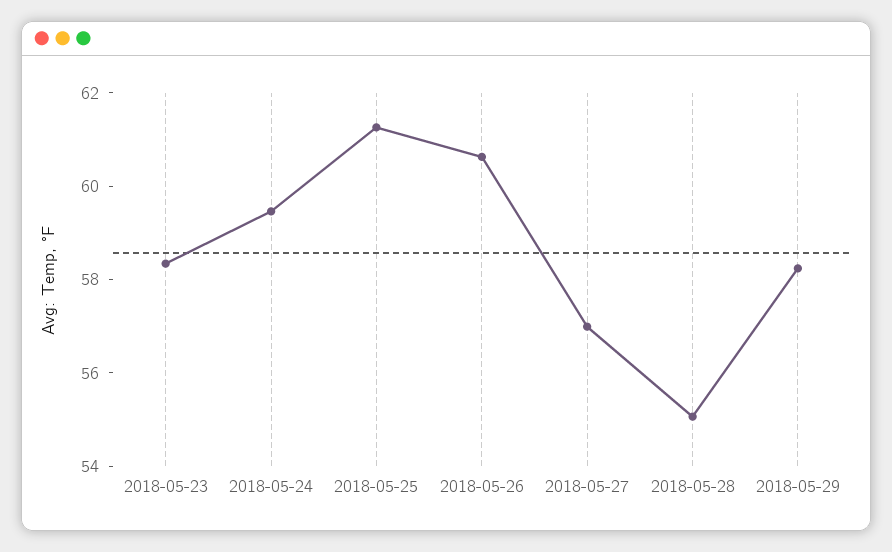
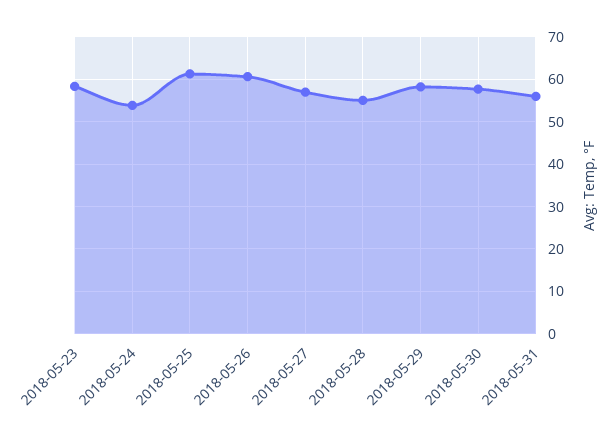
2018-05-24: 59.5 -> 54
2018-05-30: none -> 58
2018-05-31: none -> 56

